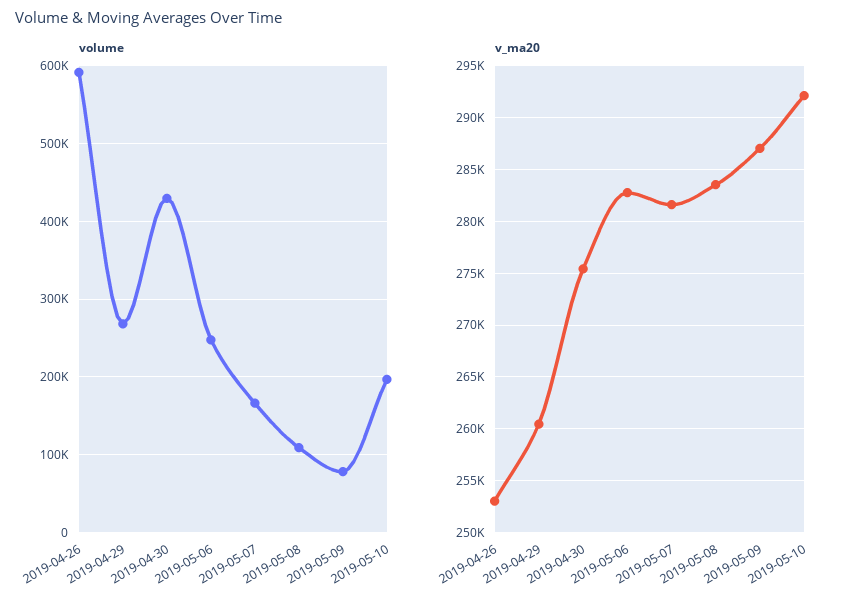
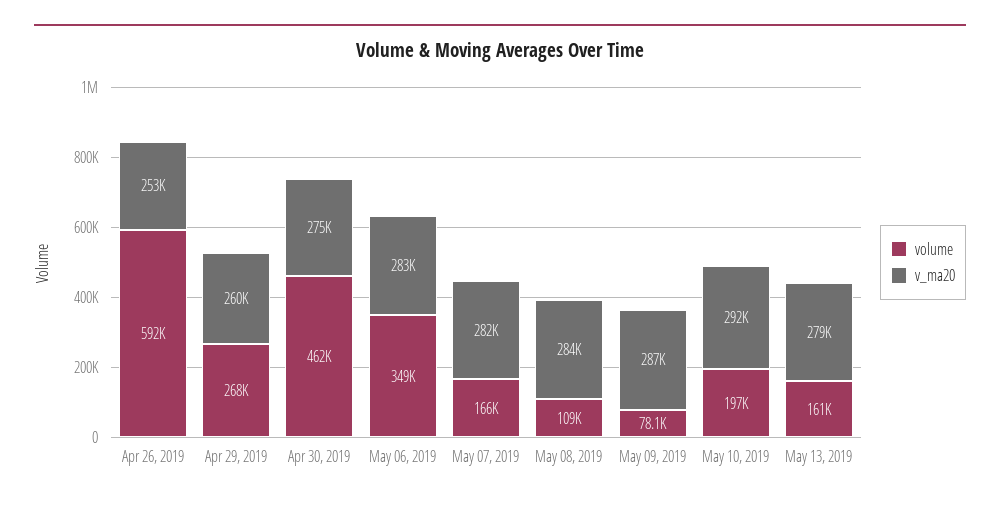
volume, 2019-04-30: 430000 -> 462000
volume, 2019-05-06: 250000 -> 349000
volume, May 13, 2019: none -> 161000
v_ma20, May 13, 2019: none -> 279000

